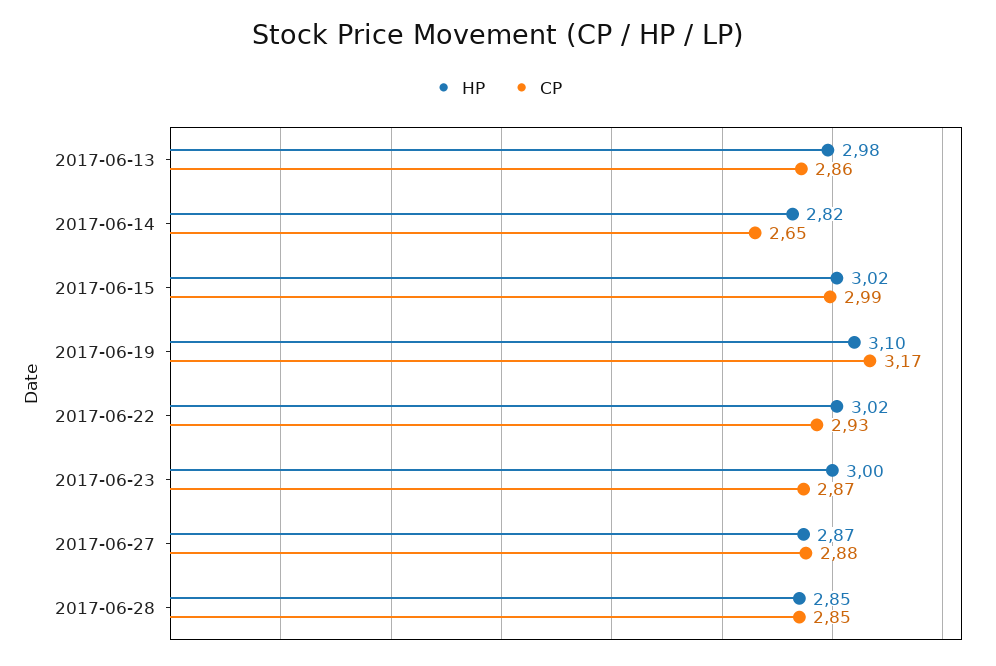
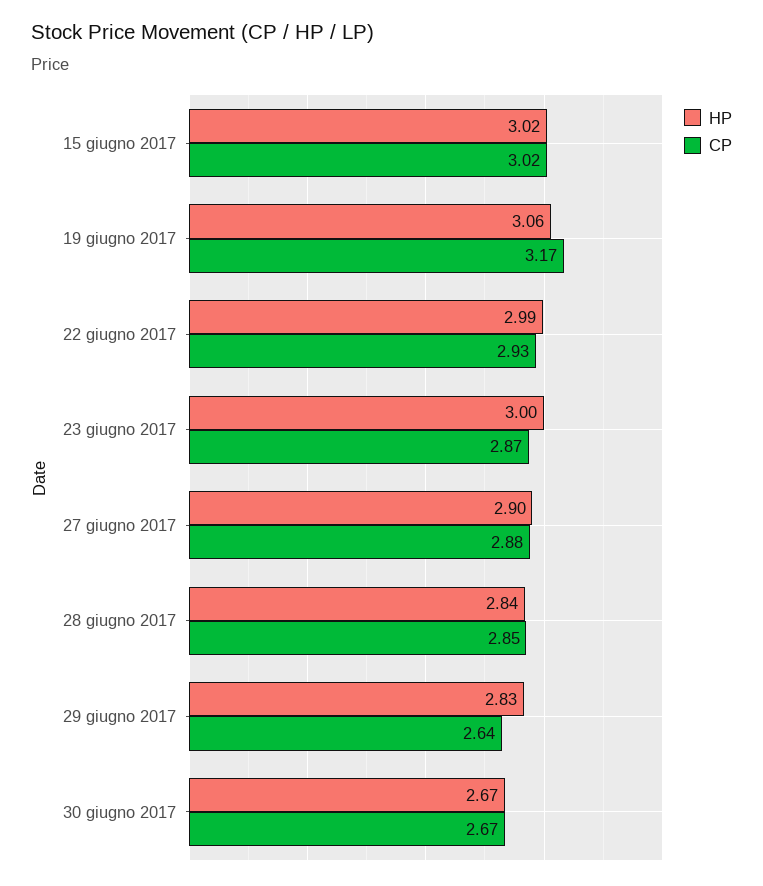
HP, 2017-06-13: 2.98 -> none
CP, 2017-06-13: 2.86 -> none
HP, 2017-06-14: 2.82 -> none
CP, 2017-06-14: 2.65 -> none
CP, 2017-06-15: 2.99 -> 3.02
HP, 2017-06-19: 3.1 -> 3.06
HP, 2017-06-22: 3.02 -> 2.99
HP, 2017-06-27: 2.87 -> 2.9
HP, 2017-06-28: 2.85 -> 2.84
HP, 29 giugno 2017: none -> 2.83
CP, 29 giugno 2017: none -> 2.64
HP, 30 giugno 2017: none -> 2.67
CP, 30 giugno 2017: none -> 2.67

